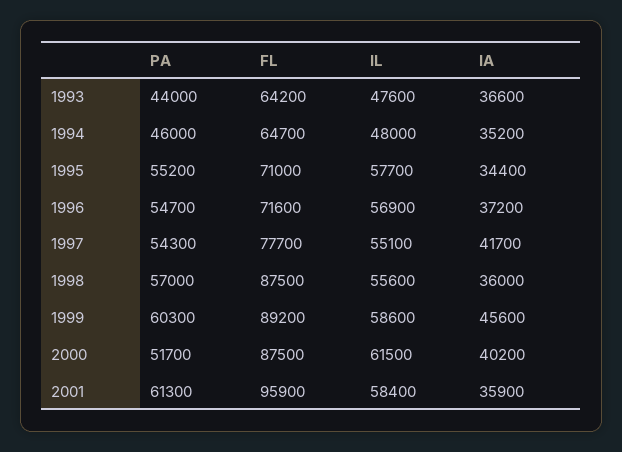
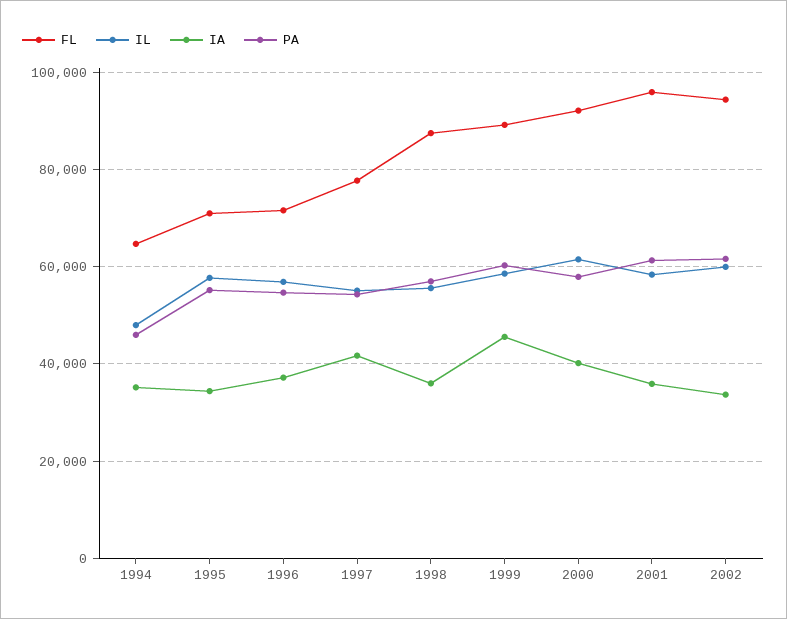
PA, 1993: 44000 -> none
FL, 1993: 64200 -> none
IL, 1993: 47600 -> none
IA, 1993: 36600 -> none
PA, 2000: 51700 -> 58000
FL, 2000: 87500 -> 92000
FL, 2002: none -> 94000
IL, 2002: none -> 60000
IA, 2002: none -> 34000
PA, 2002: none -> 62000

